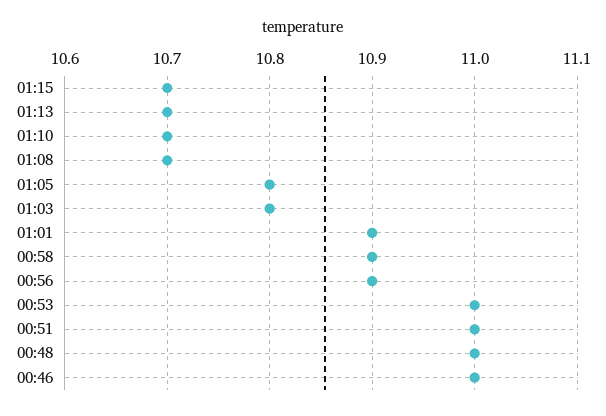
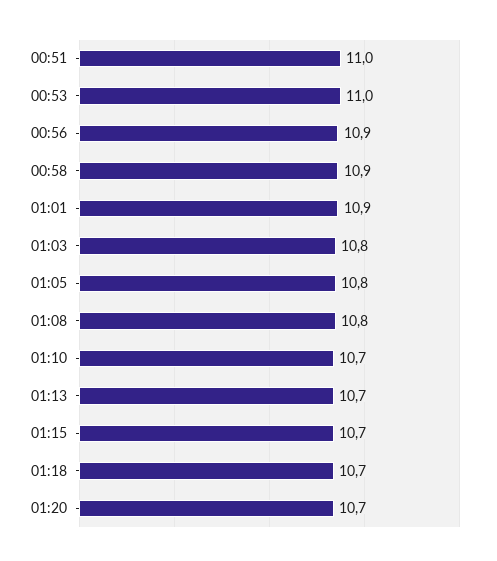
01:08: 10.7 -> 10.8
00:48: 11 -> none
00:46: 11 -> none
01:18: none -> 10.7
01:20: none -> 10.7

